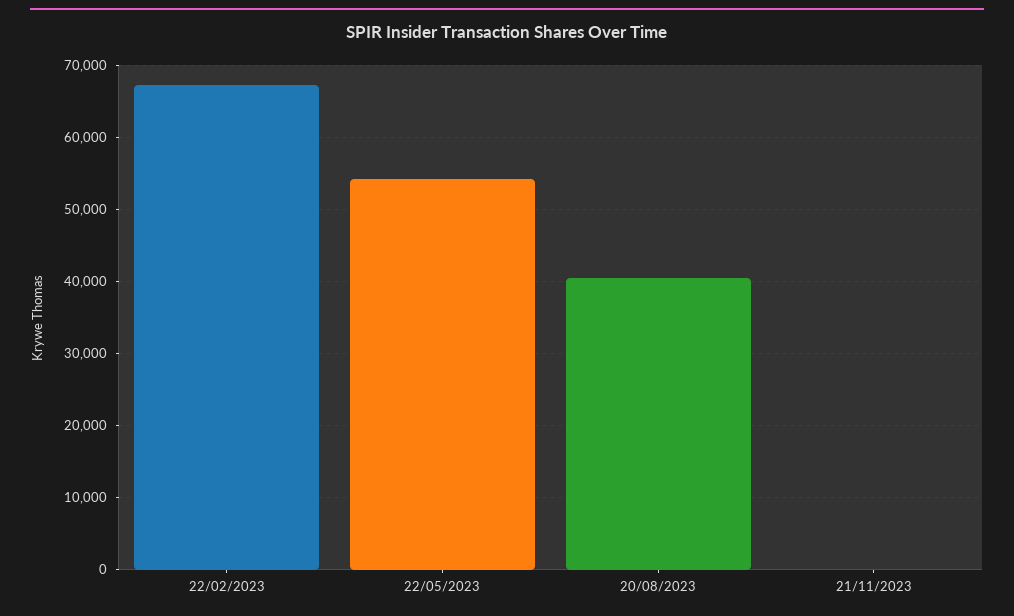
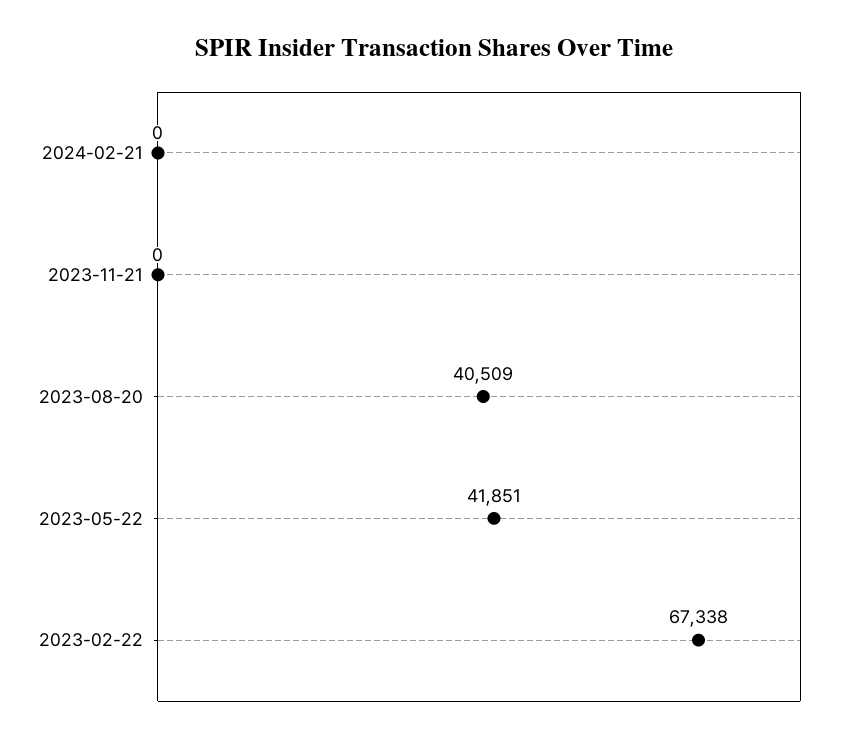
22/05/2023: 54000 -> 41851
2024-02-21: none -> 0

